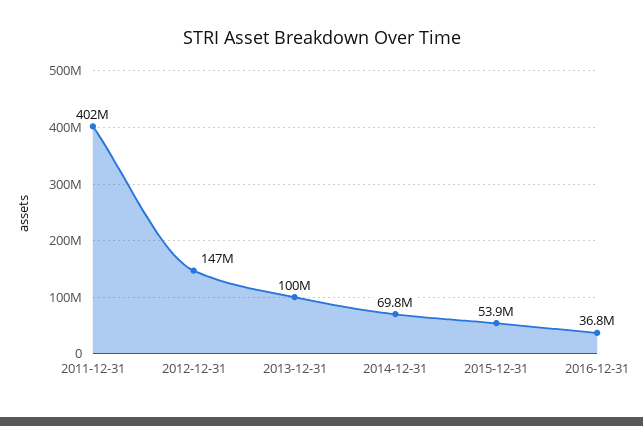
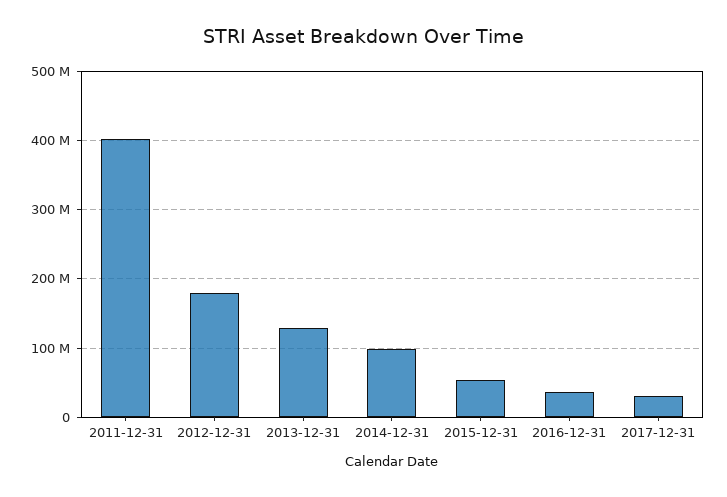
2012-12-31: 147000000 -> 180000000
2013-12-31: 100000000 -> 130000000
2014-12-31: 69800000 -> 100000000
2017-12-31: none -> 30000000

